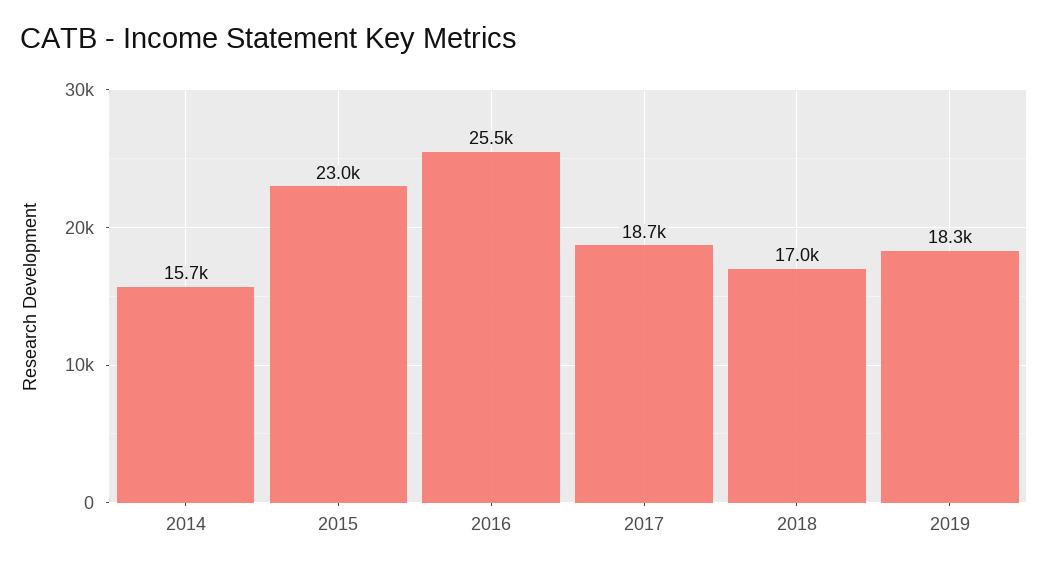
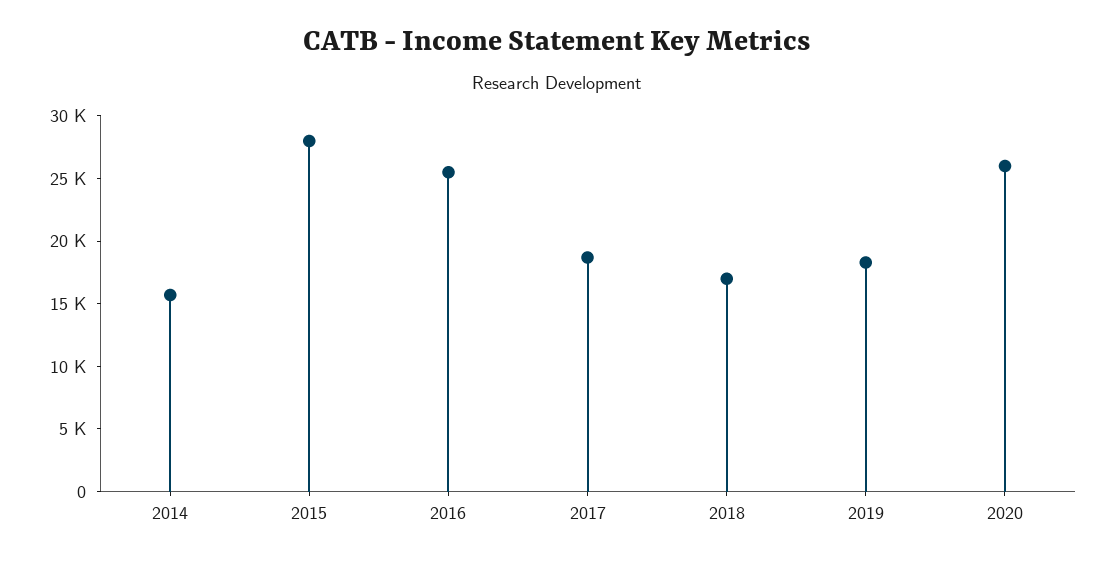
2015: 23000 -> 28000
2020: none -> 26000

